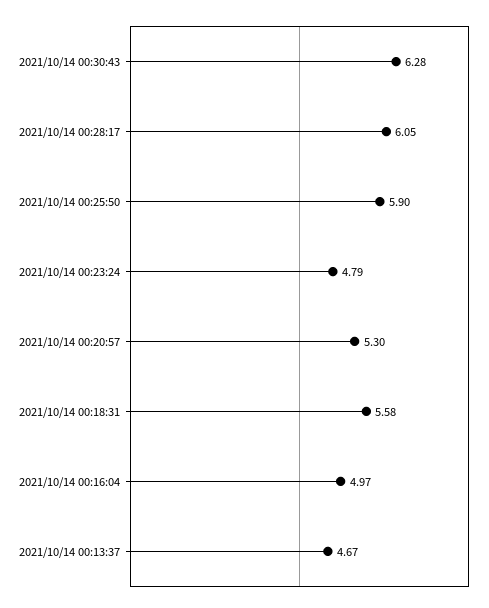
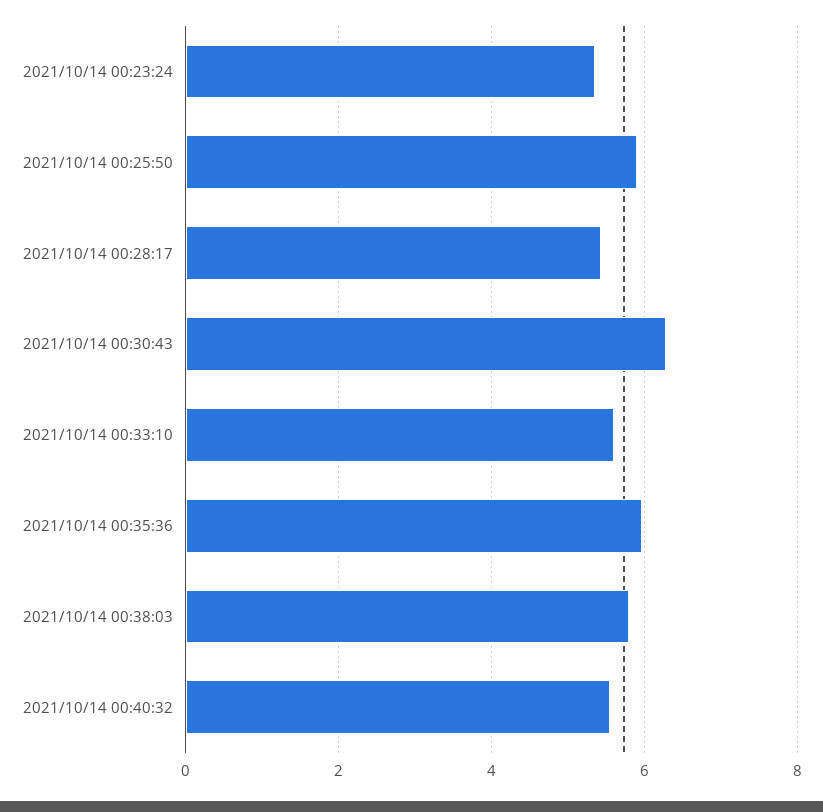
2021/10/14 00:28:17: 6.05 -> 5.4
2021/10/14 00:23:24: 4.79 -> 5.4
2021/10/14 00:20:57: 5.3 -> none
2021/10/14 00:18:31: 5.58 -> none
2021/10/14 00:16:04: 4.97 -> none
2021/10/14 00:13:37: 4.67 -> none
2021/10/14 00:33:10: none -> 5.6
2021/10/14 00:35:36: none -> 6
2021/10/14 00:38:03: none -> 5.8
2021/10/14 00:40:32: none -> 5.6

